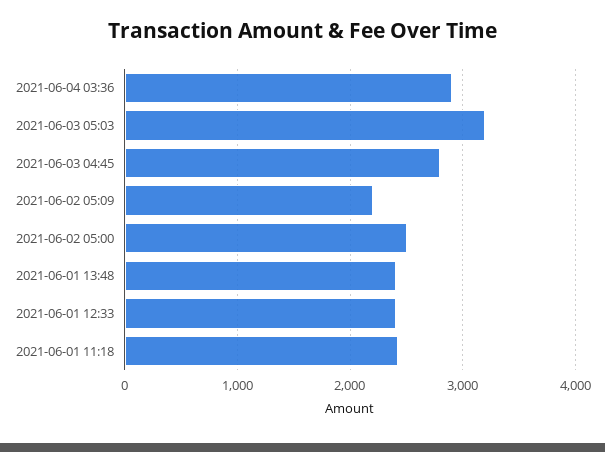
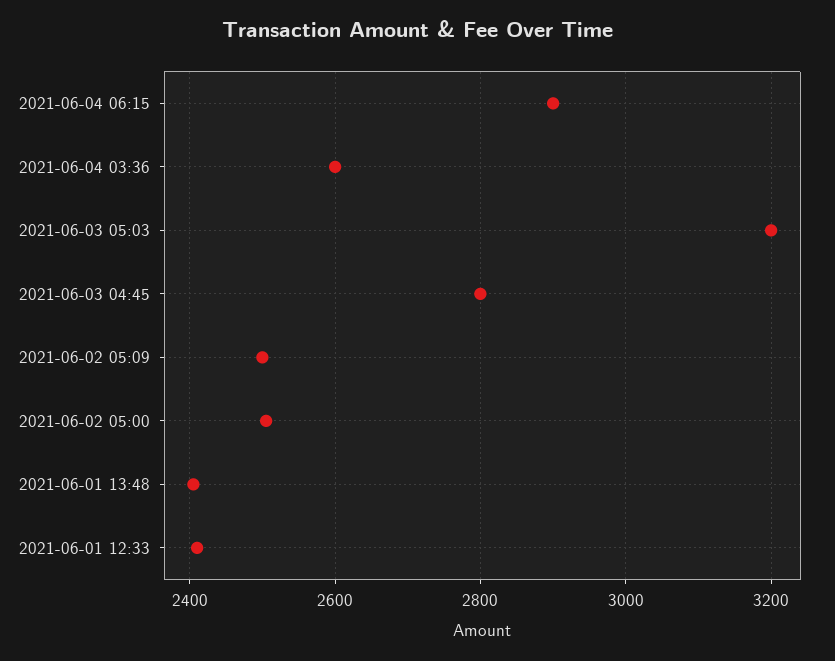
2021-06-04 03:36: 2900 -> 2600
2021-06-02 05:09: 2200 -> 2500
2021-06-01 11:18: 2400 -> none
2021-06-04 06:15: none -> 2900

